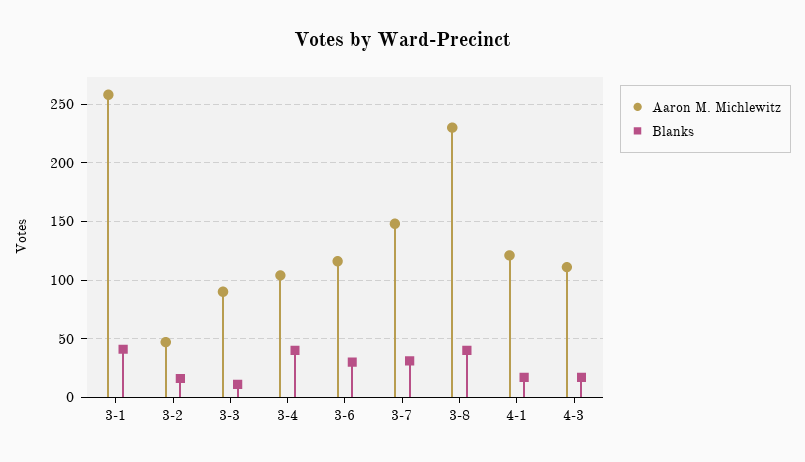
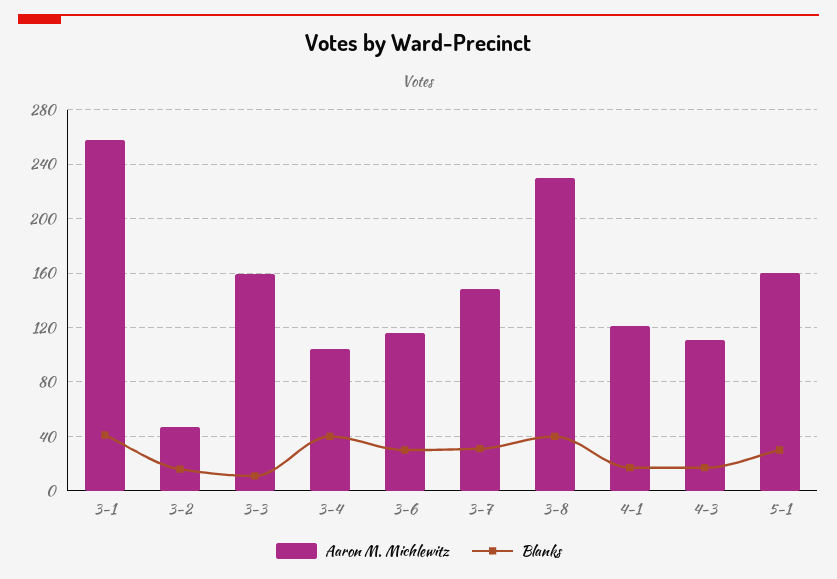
Aaron M. Michlewitz, 3-3: 90 -> 160
Aaron M. Michlewitz, 5-1: none -> 160
Blanks, 5-1: none -> 30

